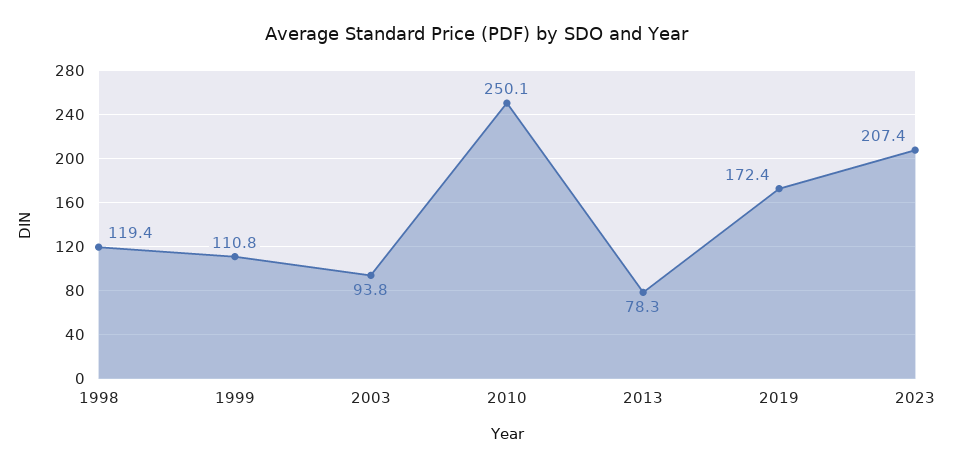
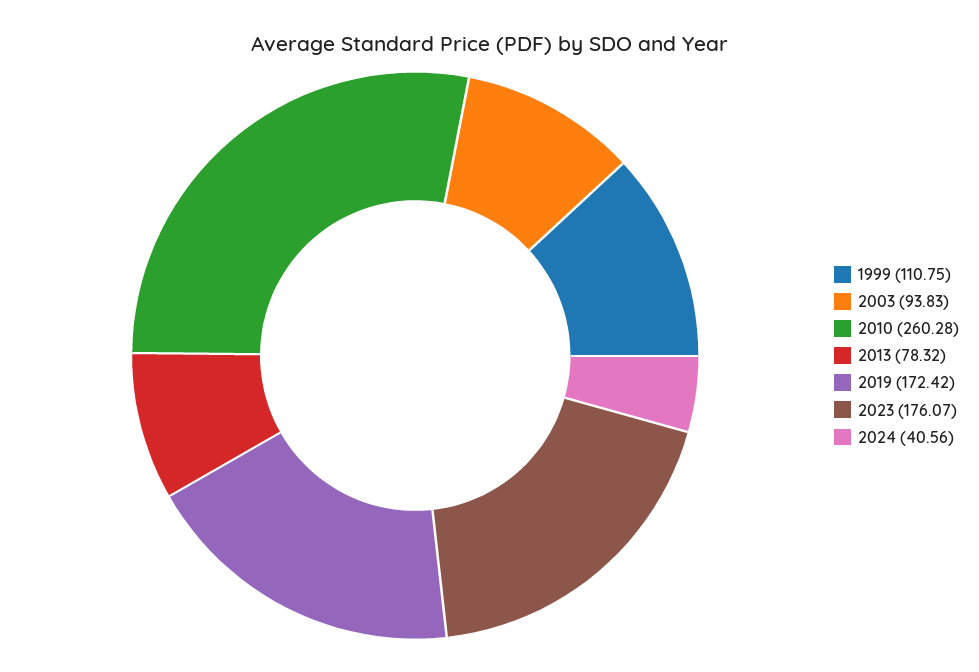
1998: 119.4 -> none
2010: 250.1 -> 260.28
2023: 207.4 -> 176.07
2024: none -> 40.56

